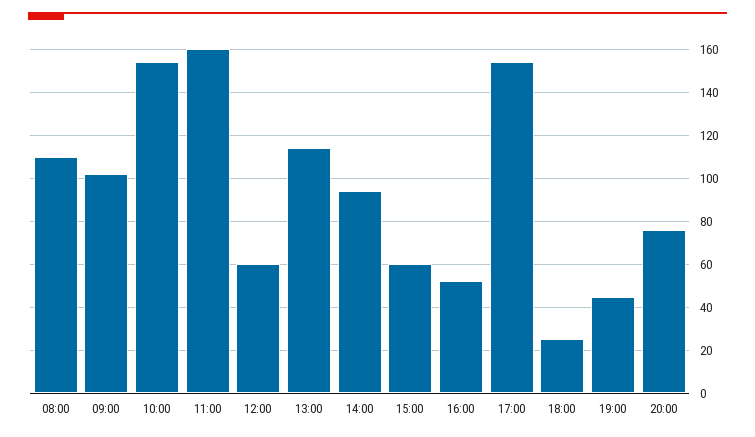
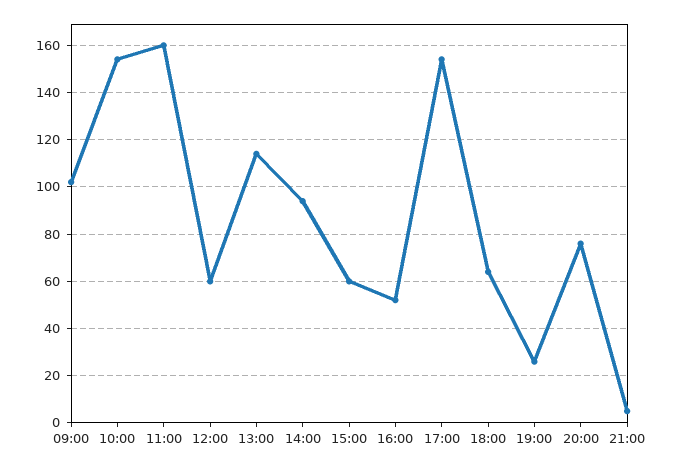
08:00: 110 -> none
18:00: 25 -> 65
19:00: 45 -> 25
21:00: none -> 5

